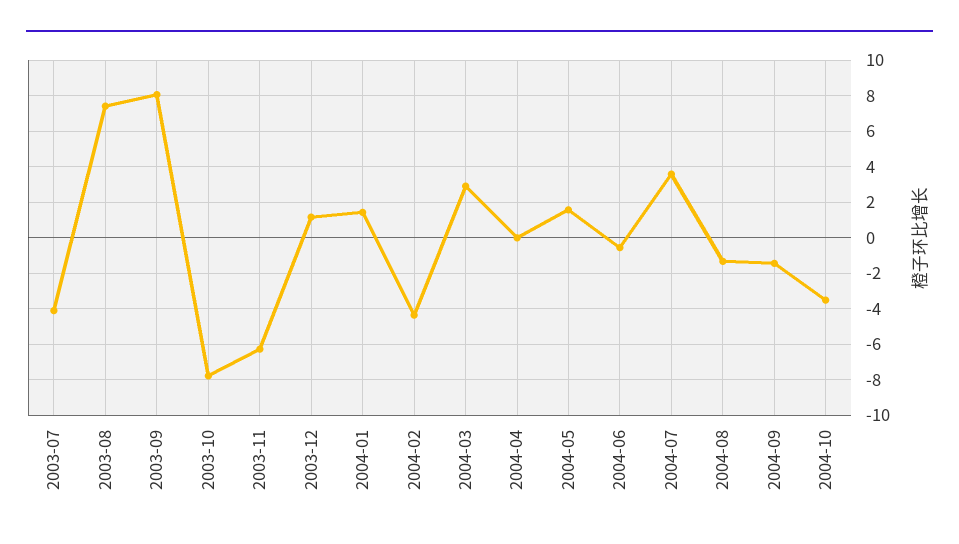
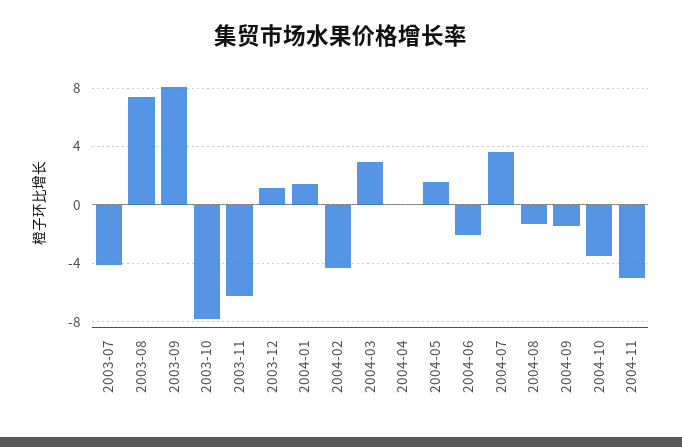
2004-06: -0.5 -> -2
2004-11: none -> -5

